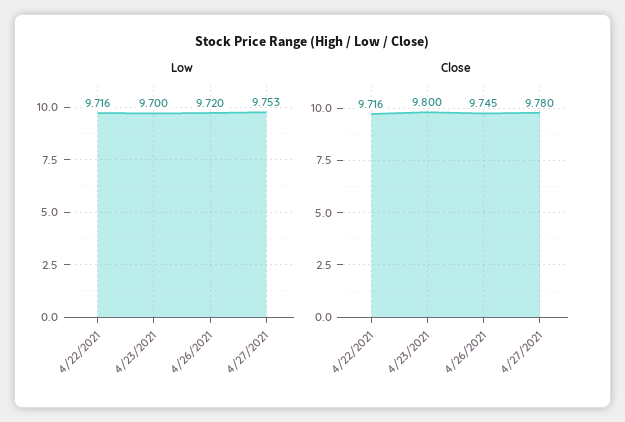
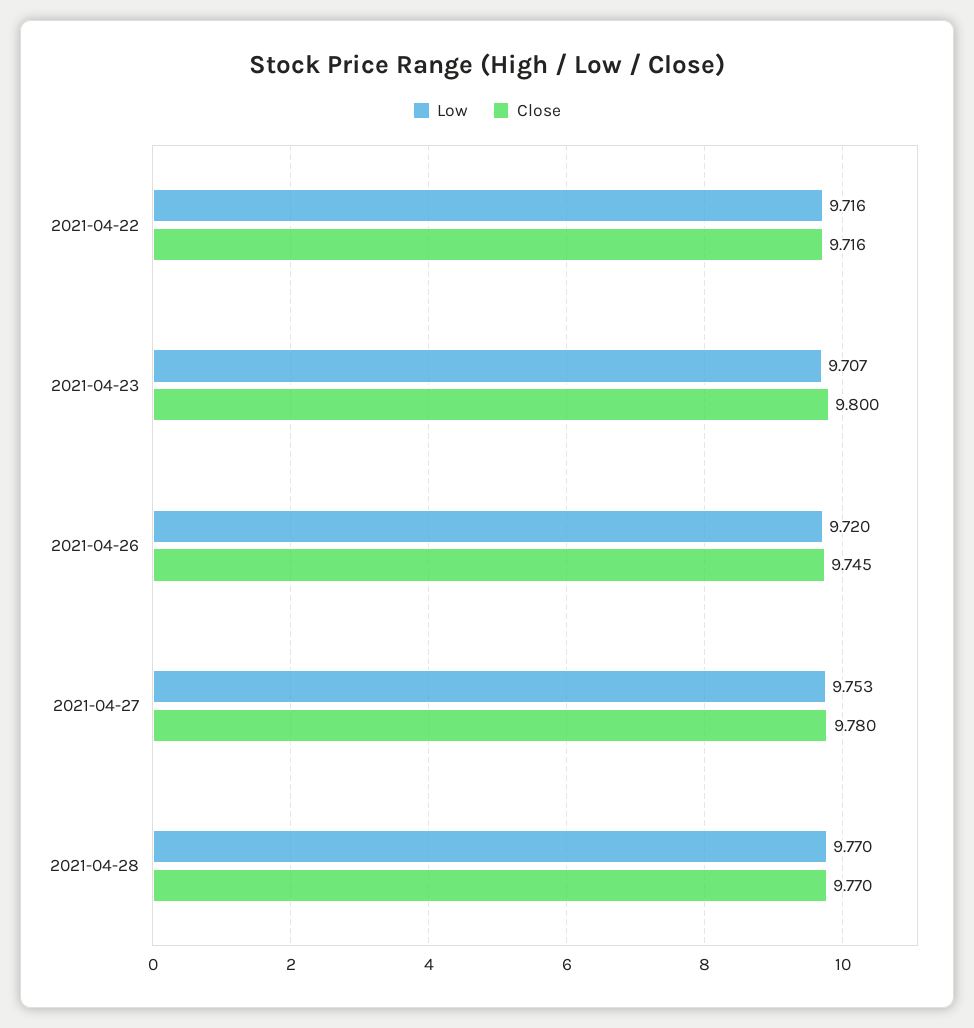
Low, 4/23/2021: 9.7 -> 9.707
Low, 2021-04-28: none -> 9.77
Close, 2021-04-28: none -> 9.77

